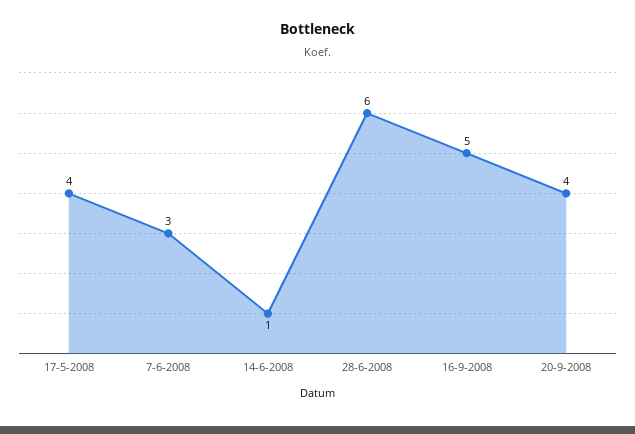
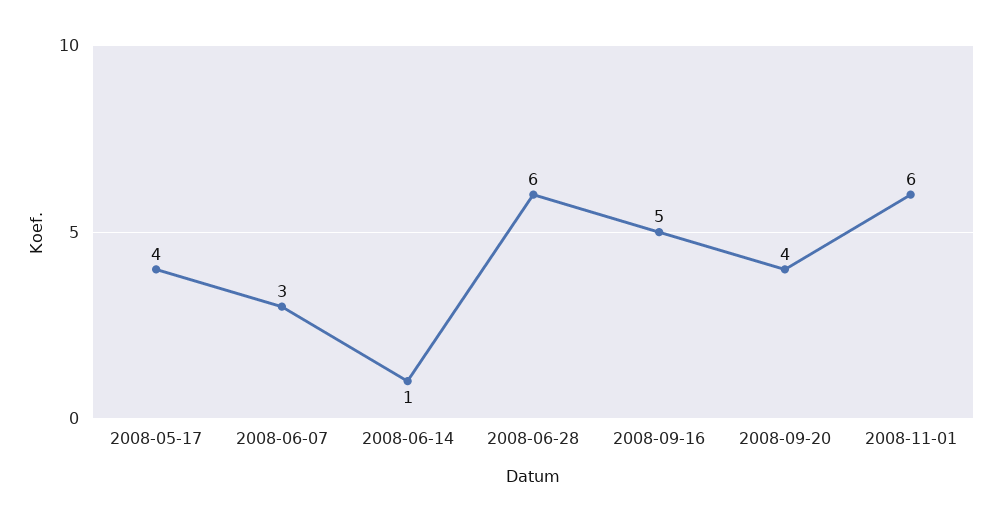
2008-11-01: none -> 6

